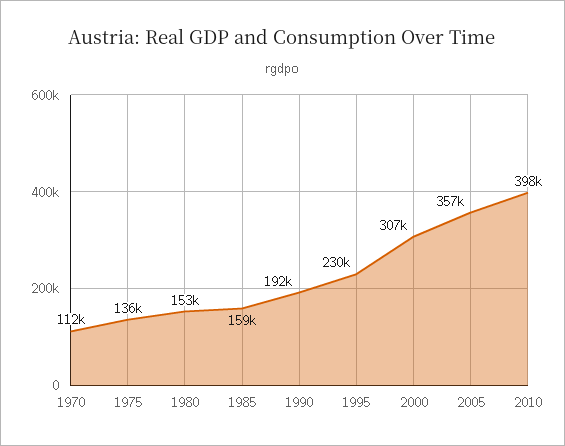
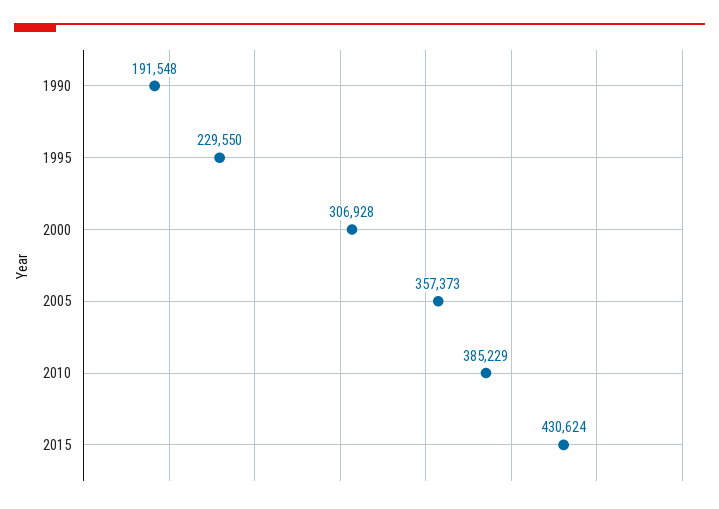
1970: 112000 -> none
1975: 136000 -> none
1980: 153000 -> none
1985: 159000 -> none
2010: 398000 -> 385229
2015: none -> 430624

